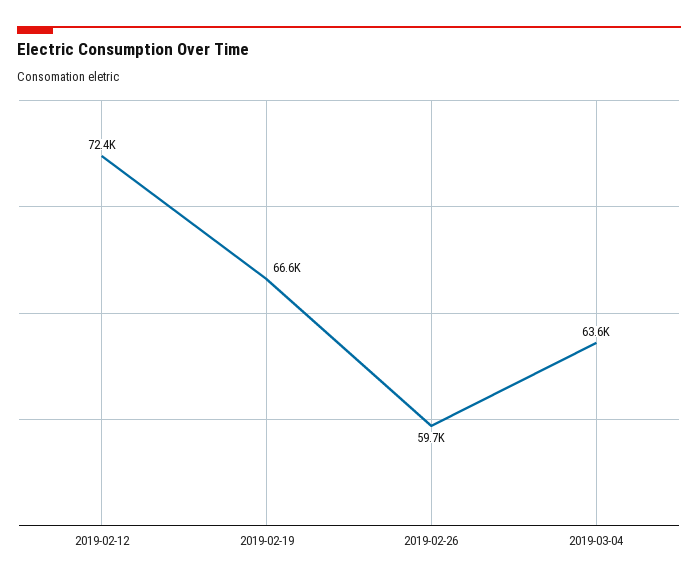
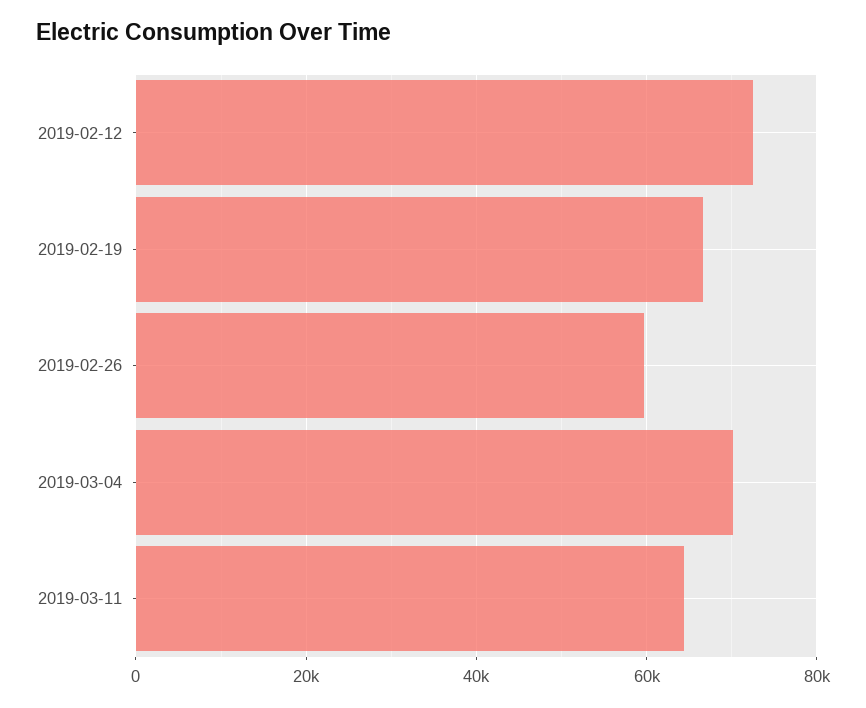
2019-03-04: 63600 -> 70000
2019-03-11: none -> 64000

